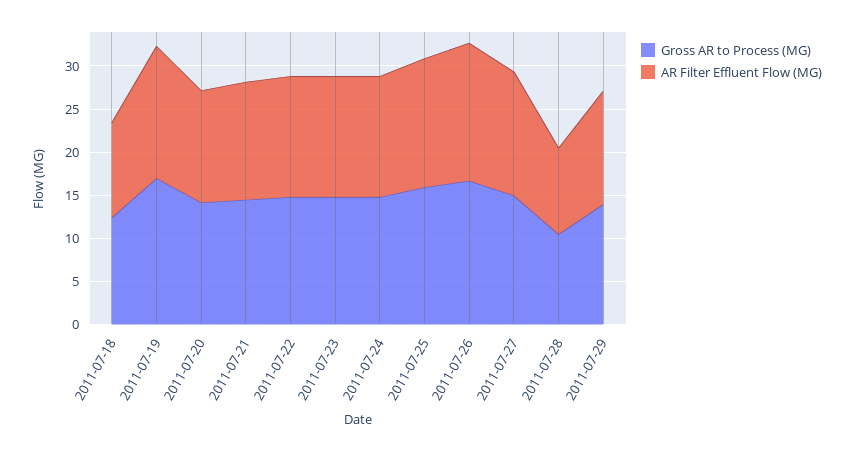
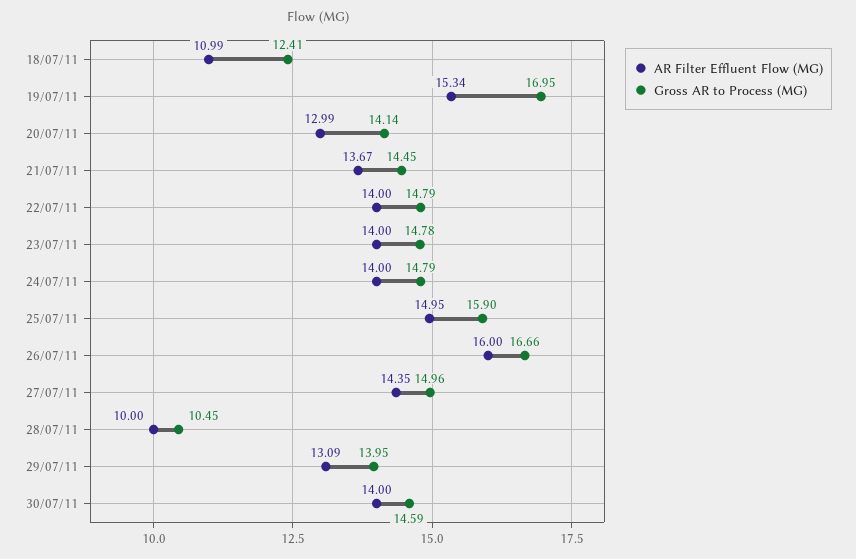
AR Filter Effluent Flow (MG), 30/07/11: none -> 14
Gross AR to Process (MG), 30/07/11: none -> 14.59

